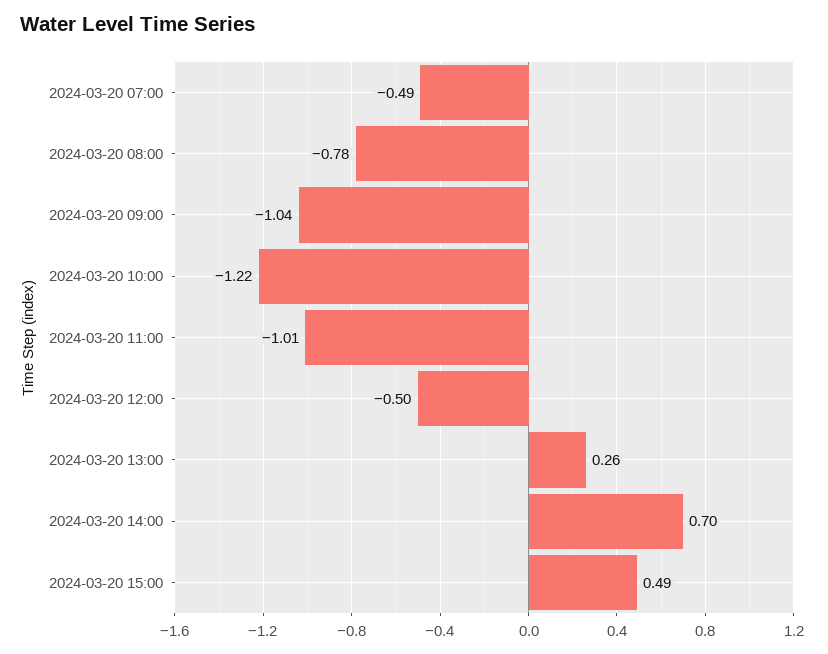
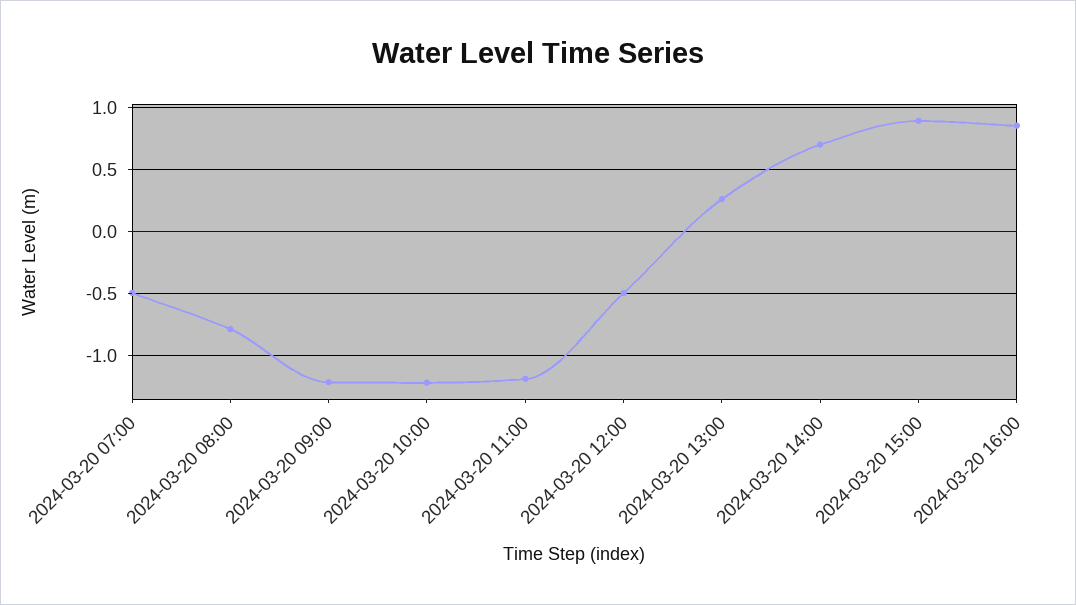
2024-03-20 09:00: -1.04 -> -1.2
2024-03-20 11:00: -1.01 -> -1.2
2024-03-20 15:00: 0.49 -> 0.9
2024-03-20 16:00: none -> 0.85

